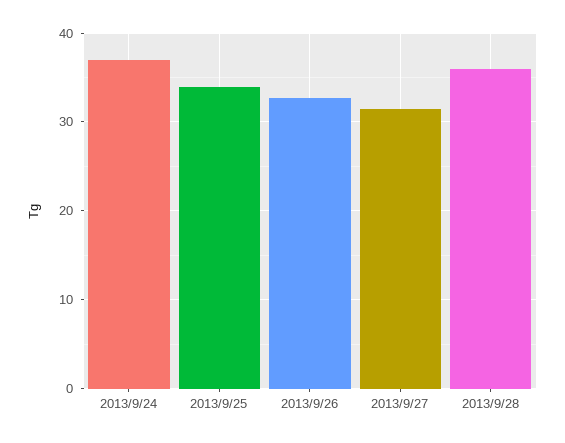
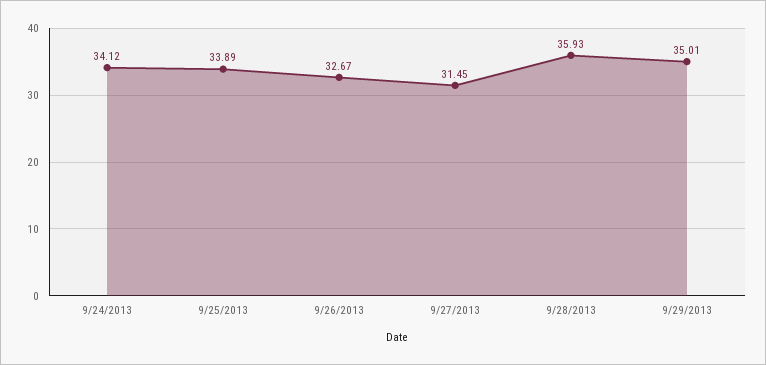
2013/9/24: 37 -> 34.12
9/29/2013: none -> 35.01

